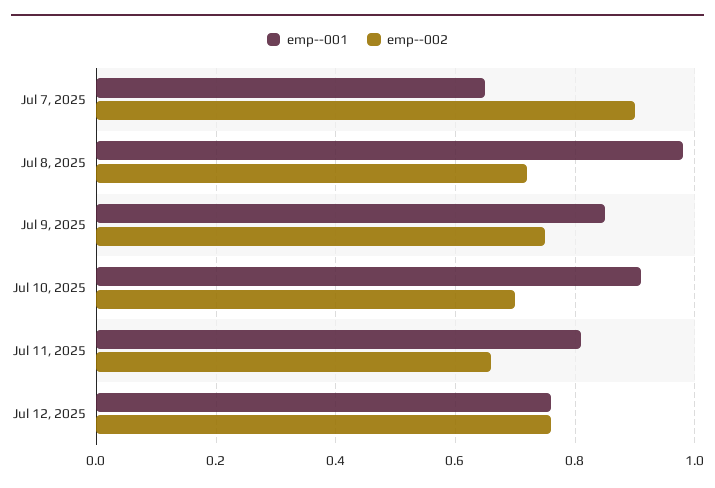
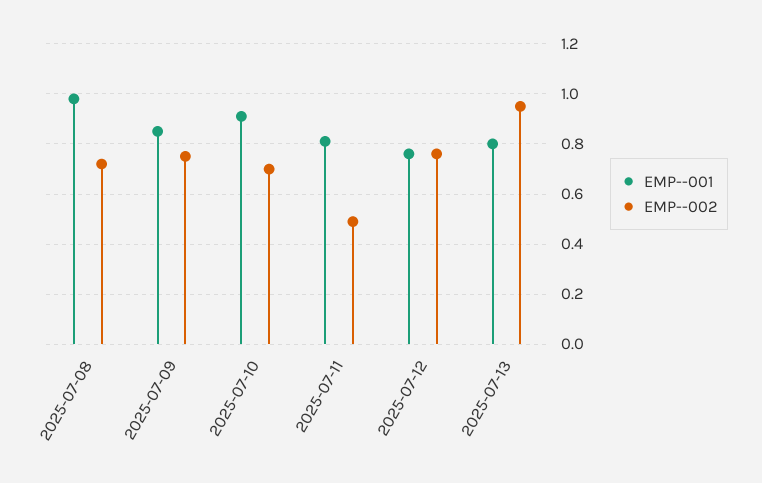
emp--001, Jul 7, 2025: 0.65 -> none
emp--002, Jul 7, 2025: 0.9 -> none
emp--002, Jul 11, 2025: 0.65 -> 0.5
emp--001, 2025-07-13: none -> 0.8
emp--002, 2025-07-13: none -> 0.95

